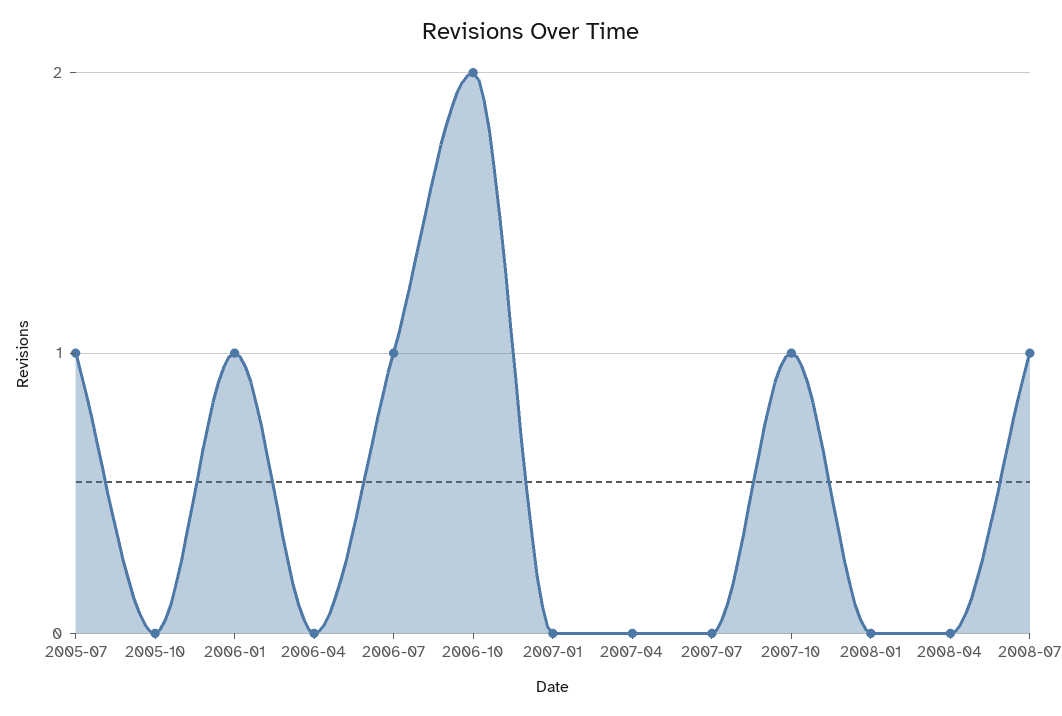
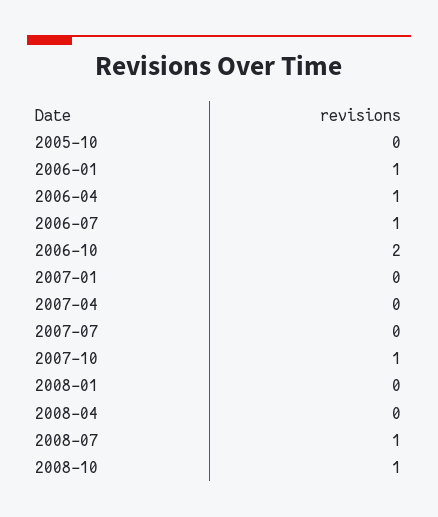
2005-07: 1 -> none
2006-04: 0 -> 1
2008-10: none -> 1

